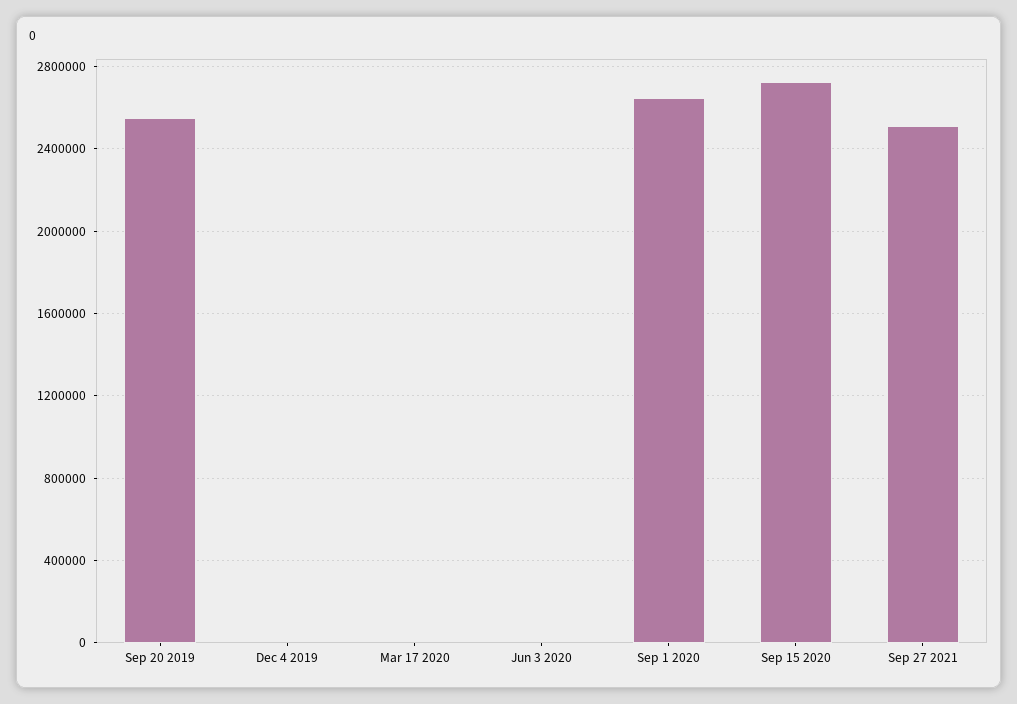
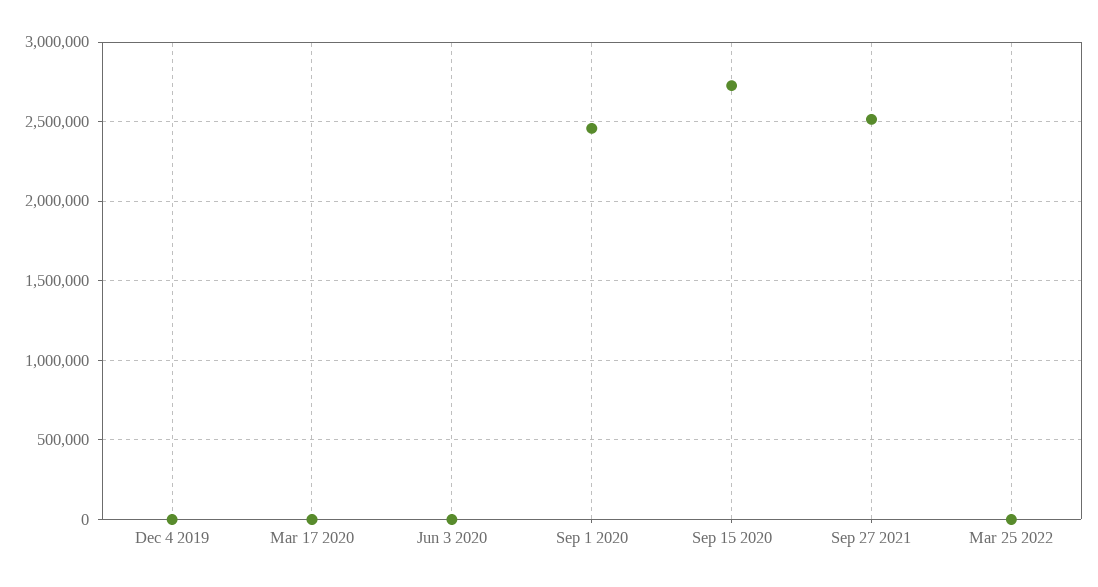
Sep 20 2019: 2550000 -> none
Sep 1 2020: 2650000 -> 2450000
Mar 25 2022: none -> 0

